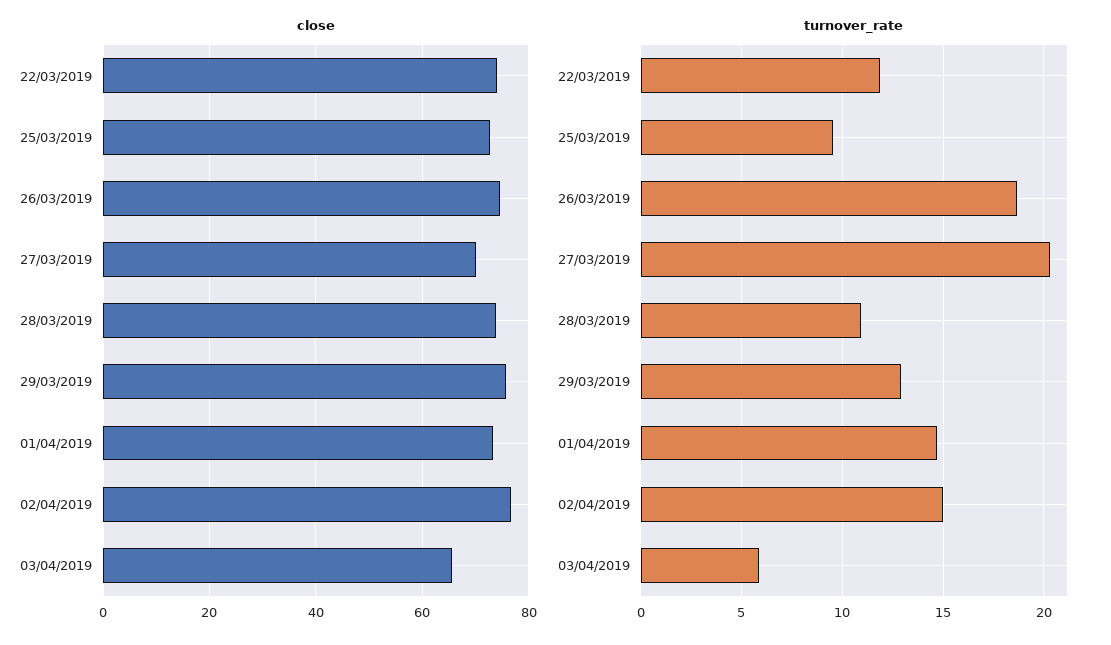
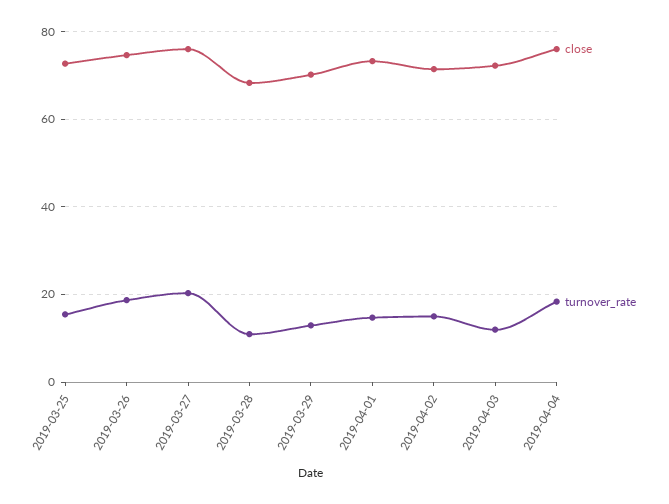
close, 22/03/2019: 74 -> none
close, 27/03/2019: 70 -> 76
close, 28/03/2019: 74 -> 68
close, 29/03/2019: 76 -> 70
close, 02/04/2019: 76 -> 72
close, 03/04/2019: 66 -> 72
turnover_rate, 22/03/2019: 12 -> none
turnover_rate, 25/03/2019: 9.5 -> 16
turnover_rate, 03/04/2019: 6 -> 12
close, 2019-04-04: none -> 76
turnover_rate, 2019-04-04: none -> 18

